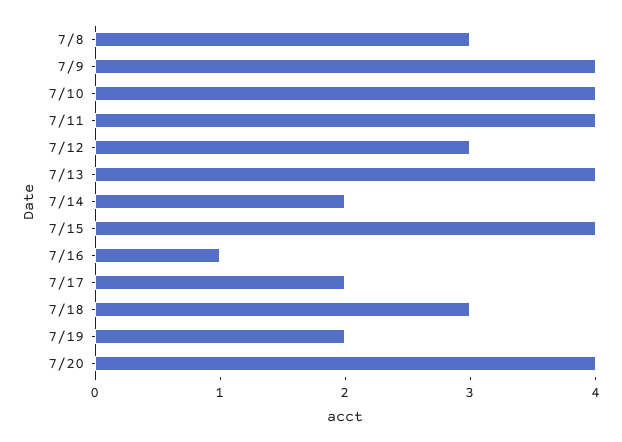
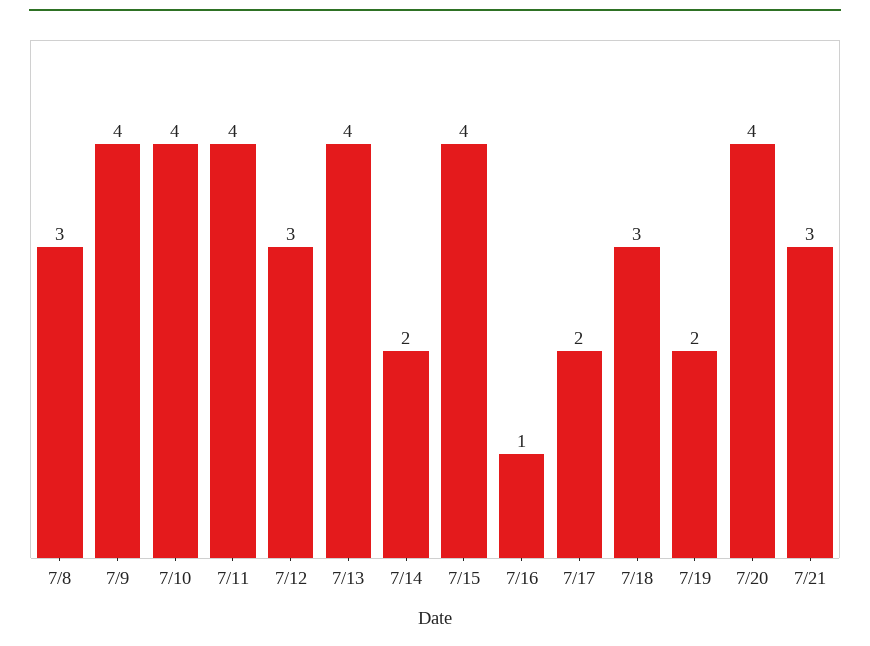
7/21: none -> 3

